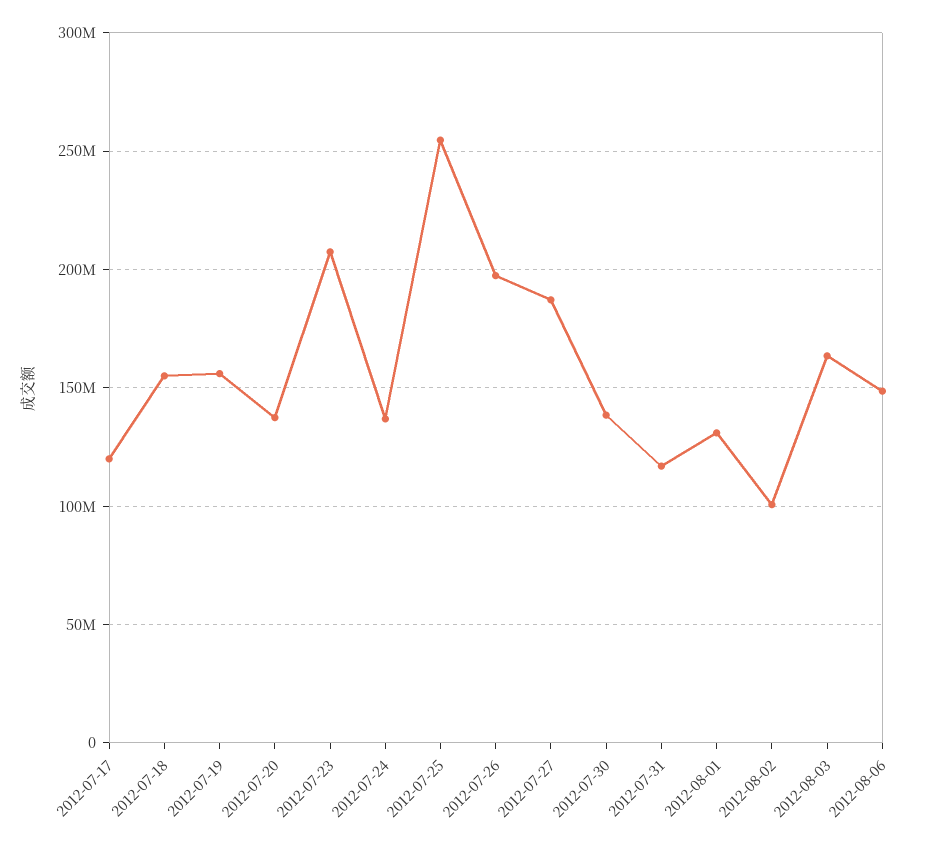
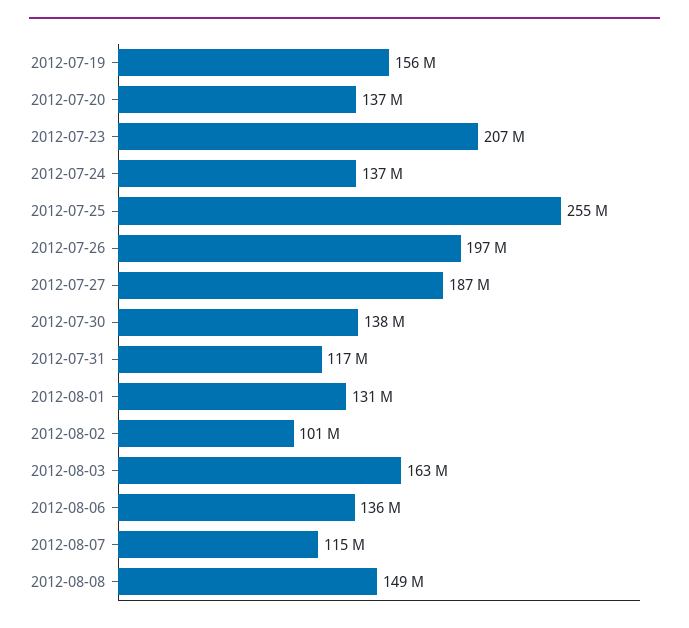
2012-07-17: 120000000 -> none
2012-07-18: 155000000 -> none
2012-08-06: 150000000 -> 136000000
2012-08-07: none -> 115000000
2012-08-08: none -> 149000000

